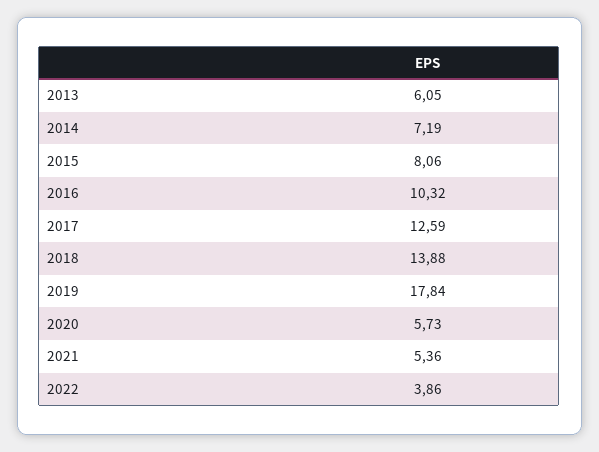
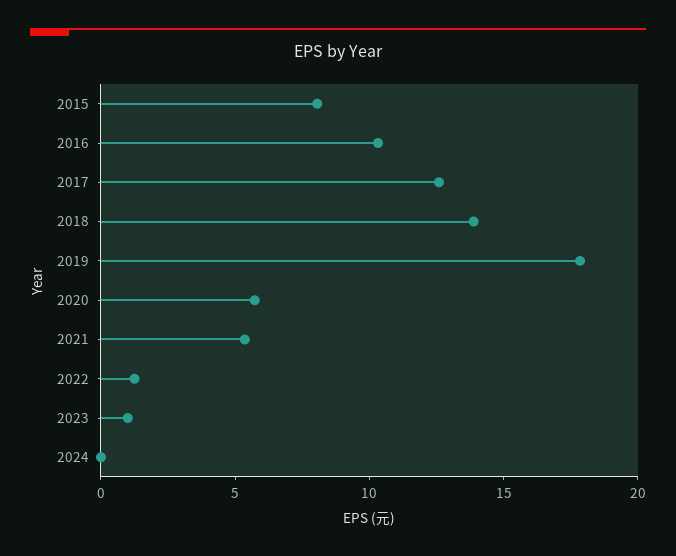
2013: 6.05 -> none
2014: 7.19 -> none
2022: 3.86 -> 1
2023: none -> 1
2024: none -> 0

